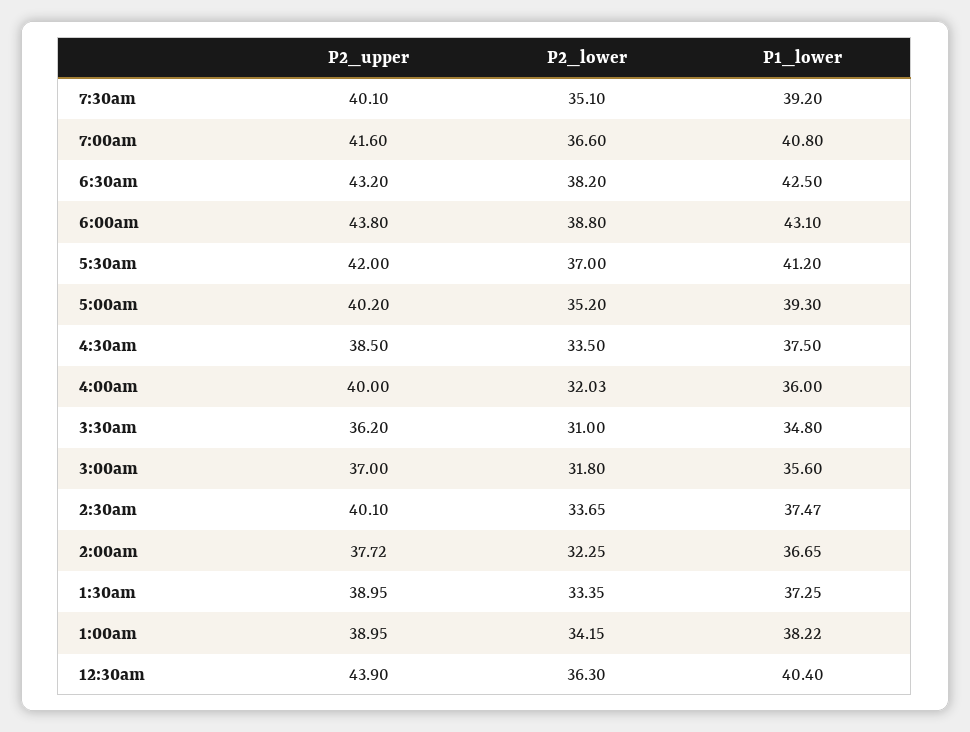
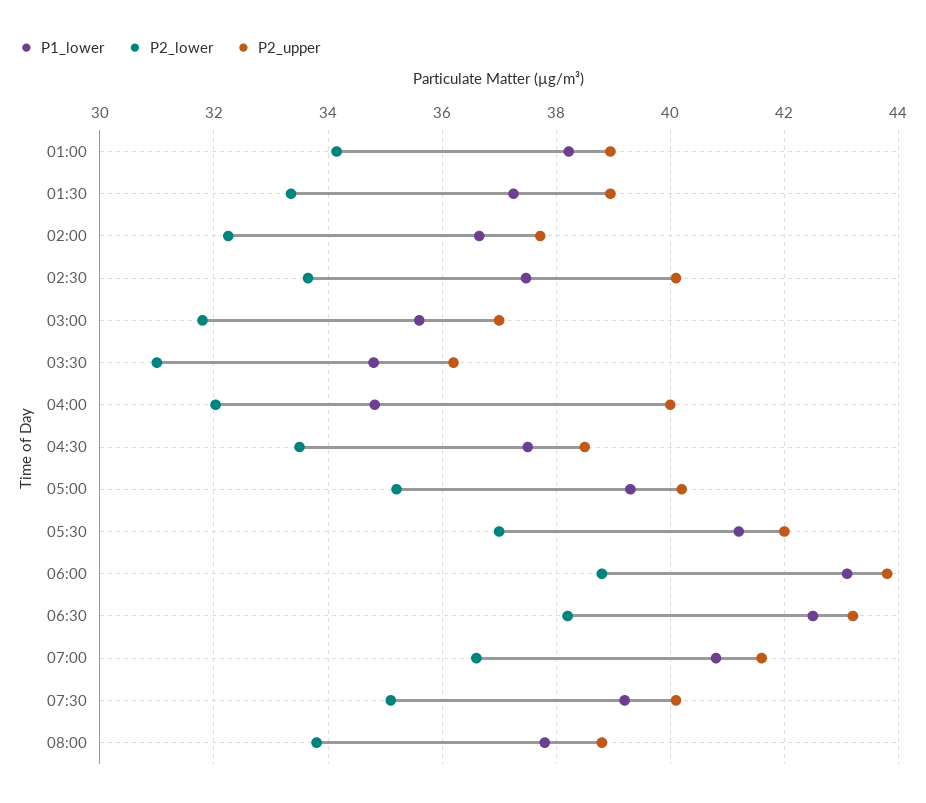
P1_lower, 4:00am: 36 -> 34.8
P2_upper, 12:30am: 43.9 -> none
P2_lower, 12:30am: 36.3 -> none
P1_lower, 12:30am: 40.4 -> none
P1_lower, 08:00: none -> 37.8
P2_lower, 08:00: none -> 33.8
P2_upper, 08:00: none -> 38.8

